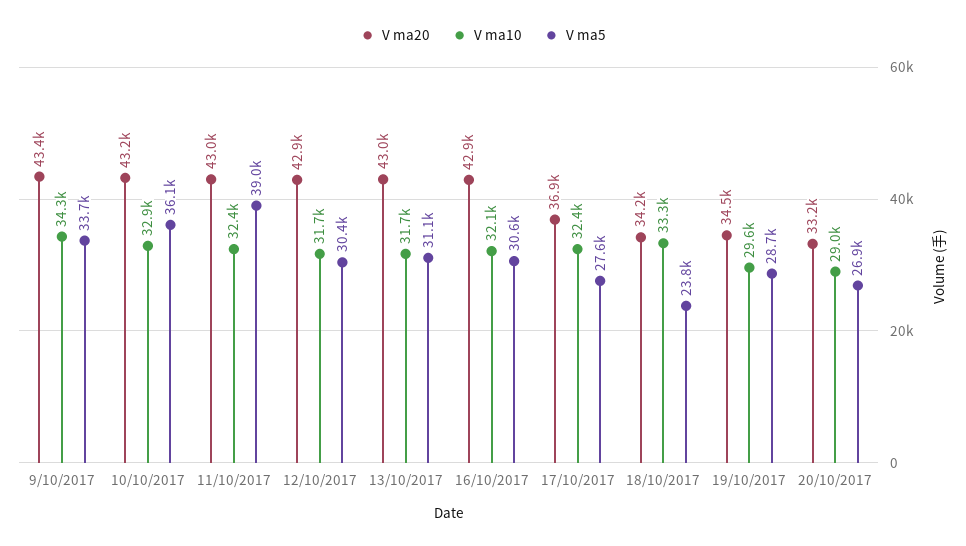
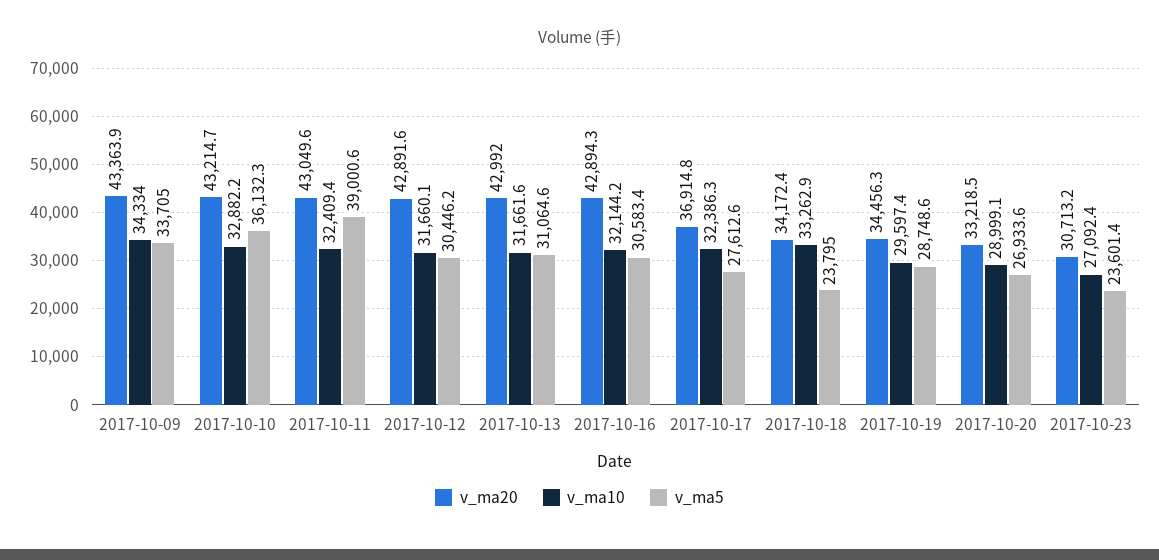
V ma20, 2017-10-23: none -> 30713.2
V ma10, 2017-10-23: none -> 27092.4
V ma5, 2017-10-23: none -> 23601.4

